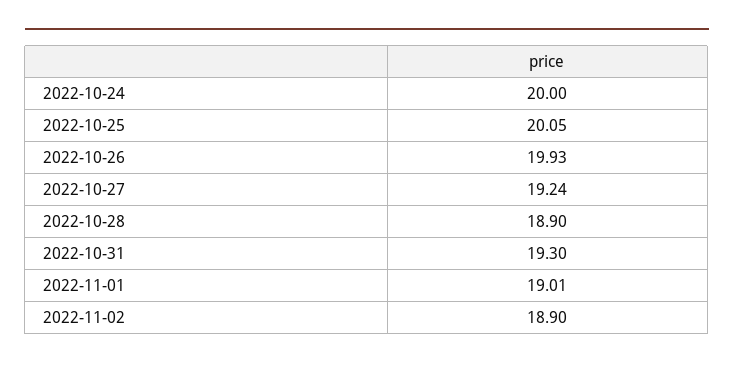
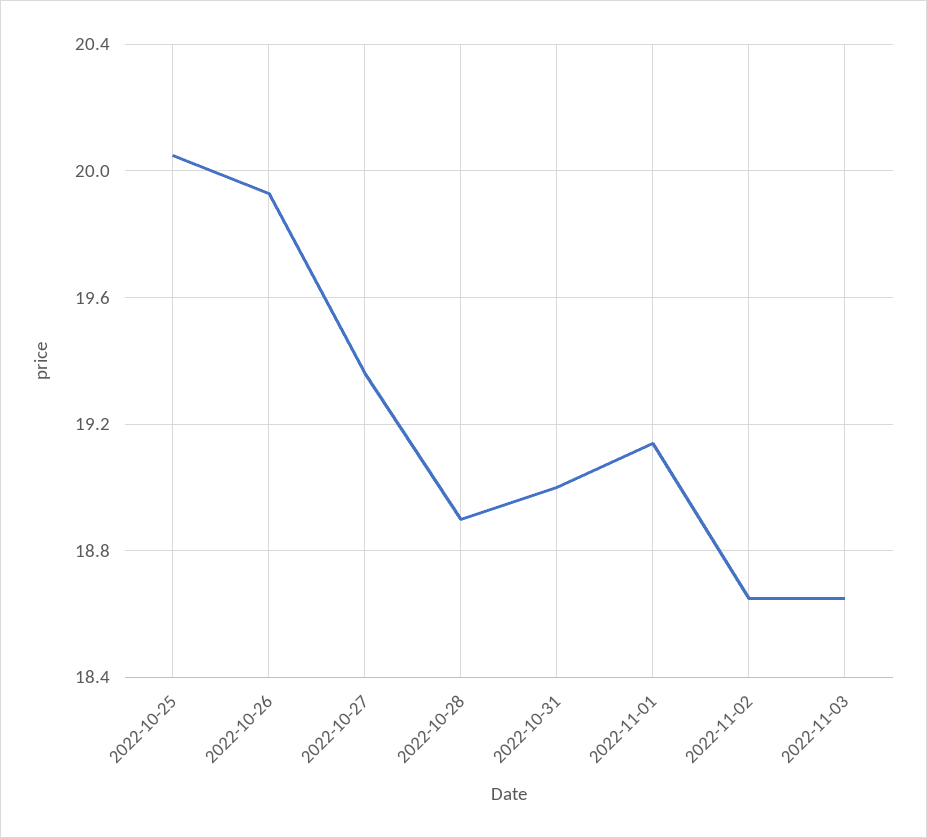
2022-10-24: 20 -> none
2022-10-27: 19.24 -> 19.35
2022-10-31: 19.3 -> 19
2022-11-01: 19.01 -> 19.15
2022-11-02: 18.9 -> 18.65
2022-11-03: none -> 18.65

